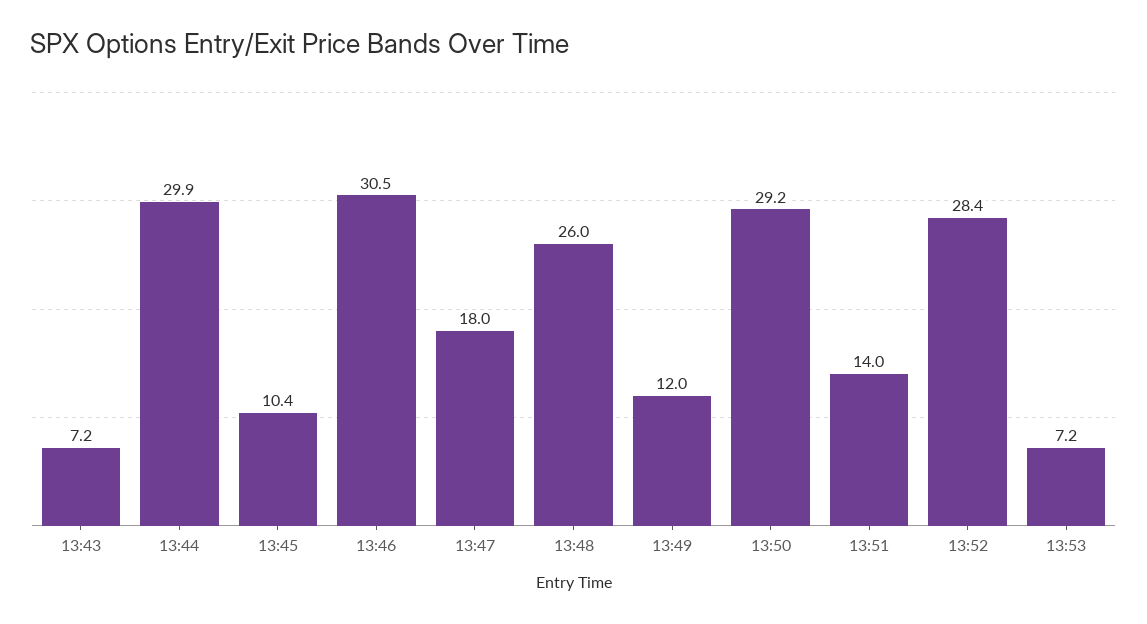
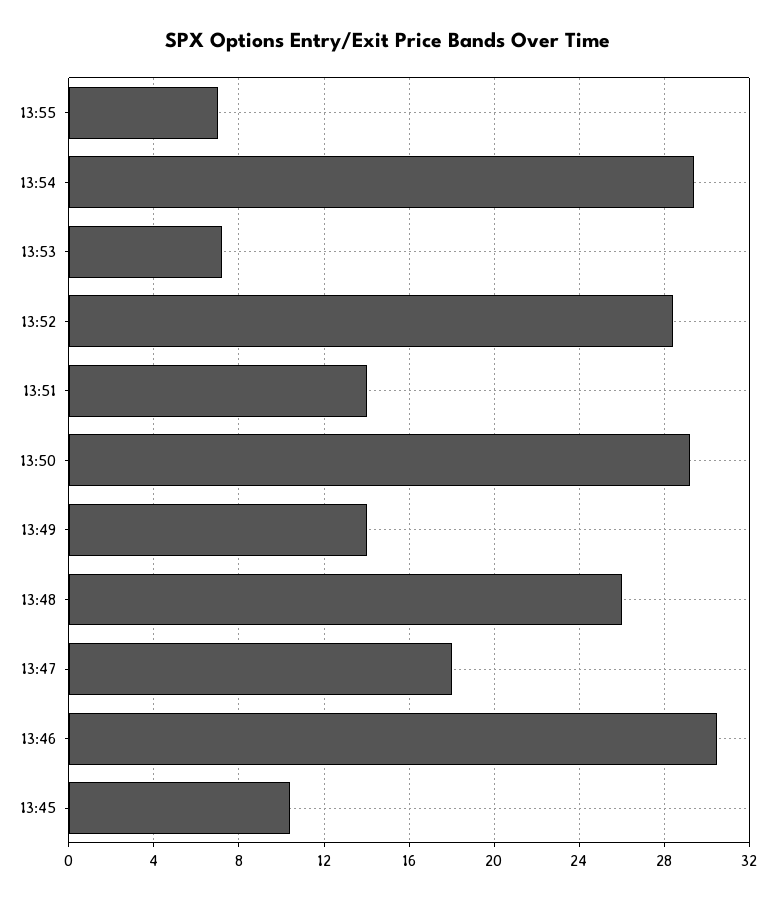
13:43: 7.2 -> none
13:44: 29.9 -> none
13:49: 12 -> 14
13:55: none -> 7
13:54: none -> 29.5

